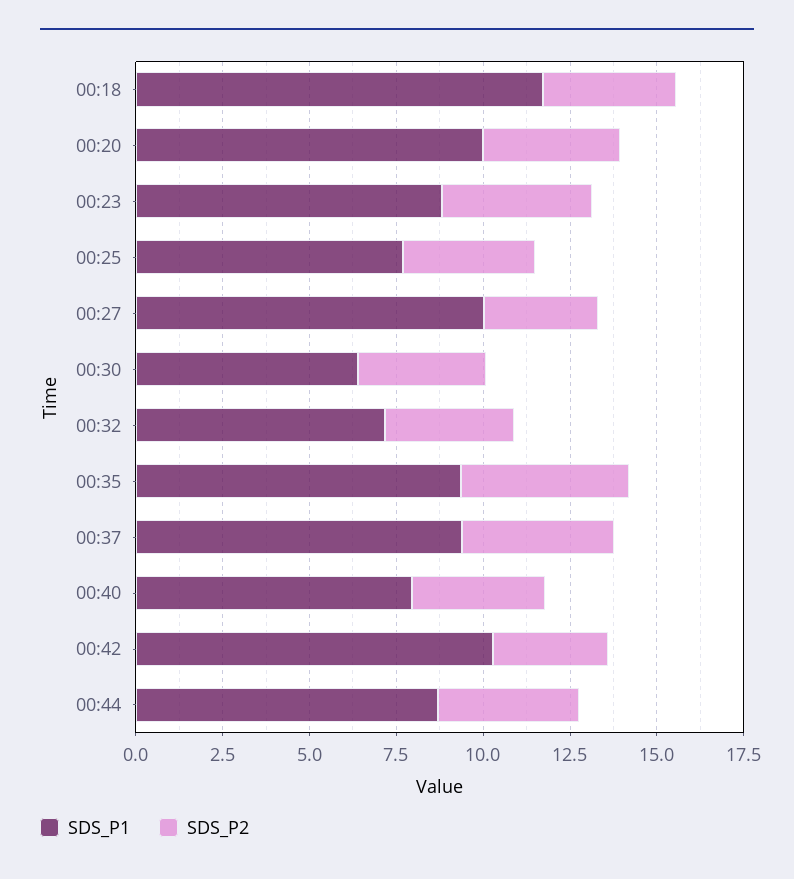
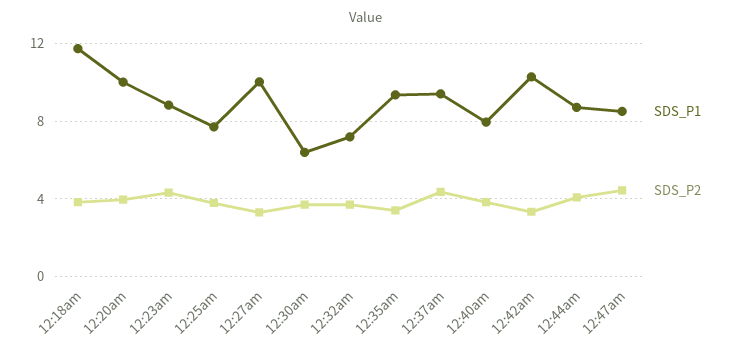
SDS_P2, 00:35: 5 -> 3.5
SDS_P1, 12:47am: none -> 8.5
SDS_P2, 12:47am: none -> 4.5

